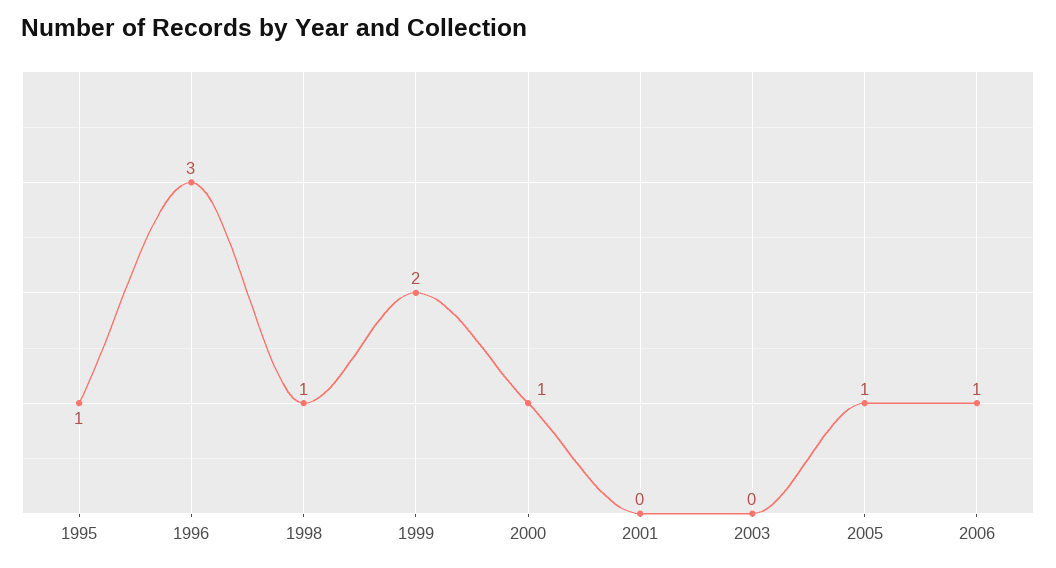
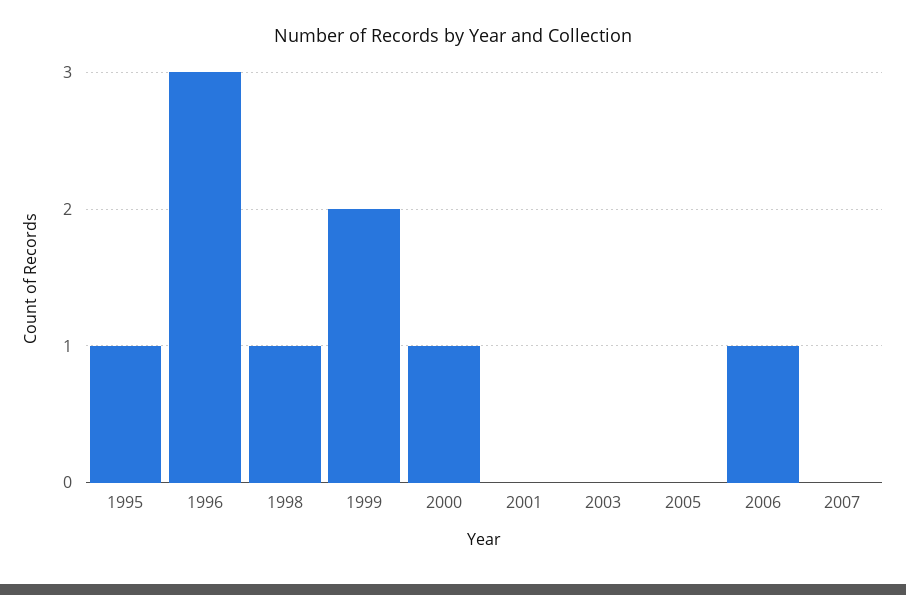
2005: 1 -> 0
2007: none -> 0

